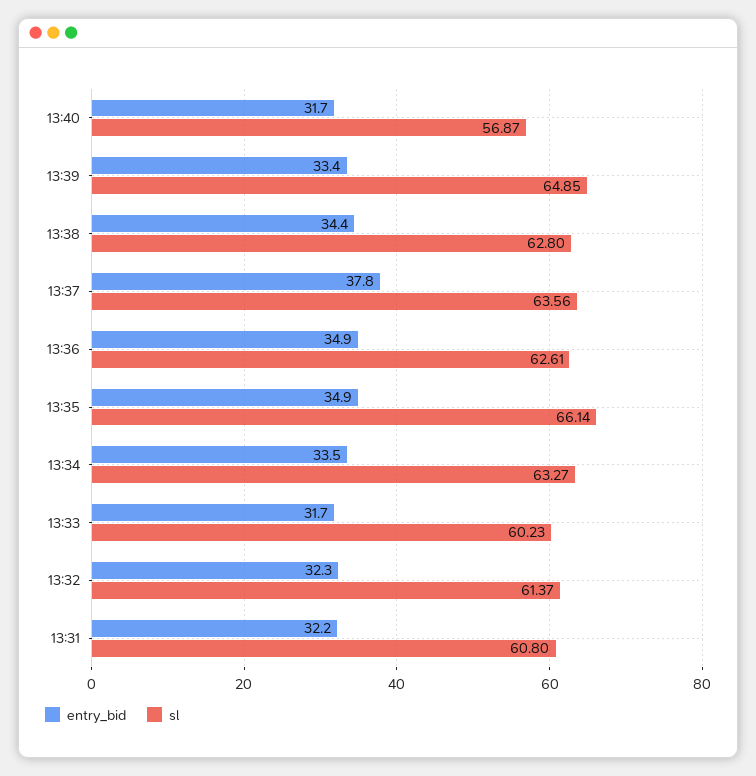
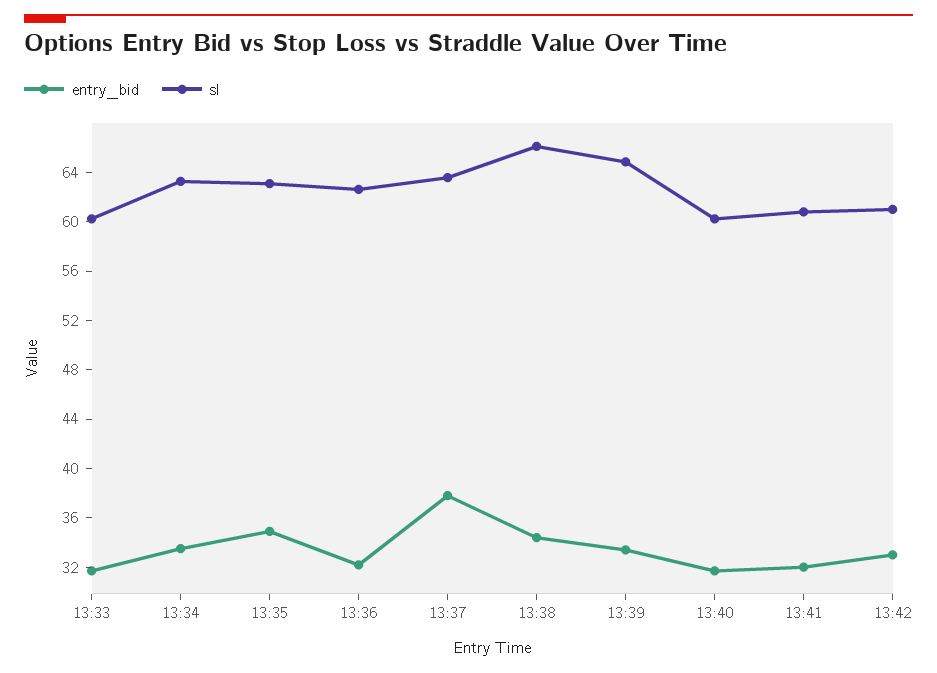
sl, 13:40: 56.87 -> 60
sl, 13:38: 62.8 -> 66
entry_bid, 13:36: 34.9 -> 32
sl, 13:35: 66.14 -> 63
entry_bid, 13:32: 32.3 -> none
sl, 13:32: 61.37 -> none
entry_bid, 13:31: 32.2 -> none
sl, 13:31: 60.8 -> none
entry_bid, 13:41: none -> 32
sl, 13:41: none -> 61
entry_bid, 13:42: none -> 33
sl, 13:42: none -> 61

